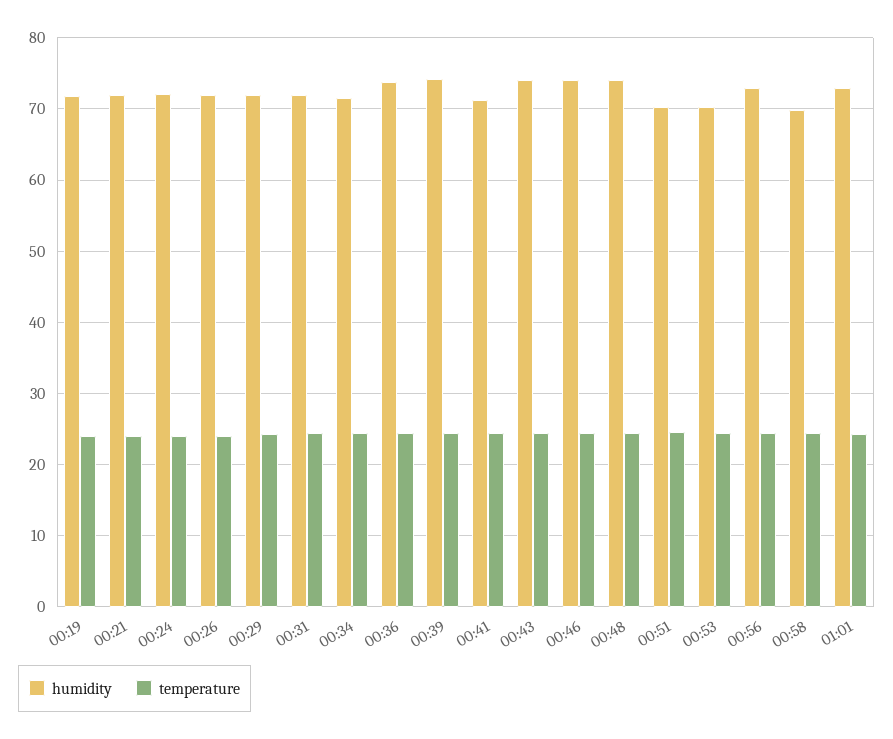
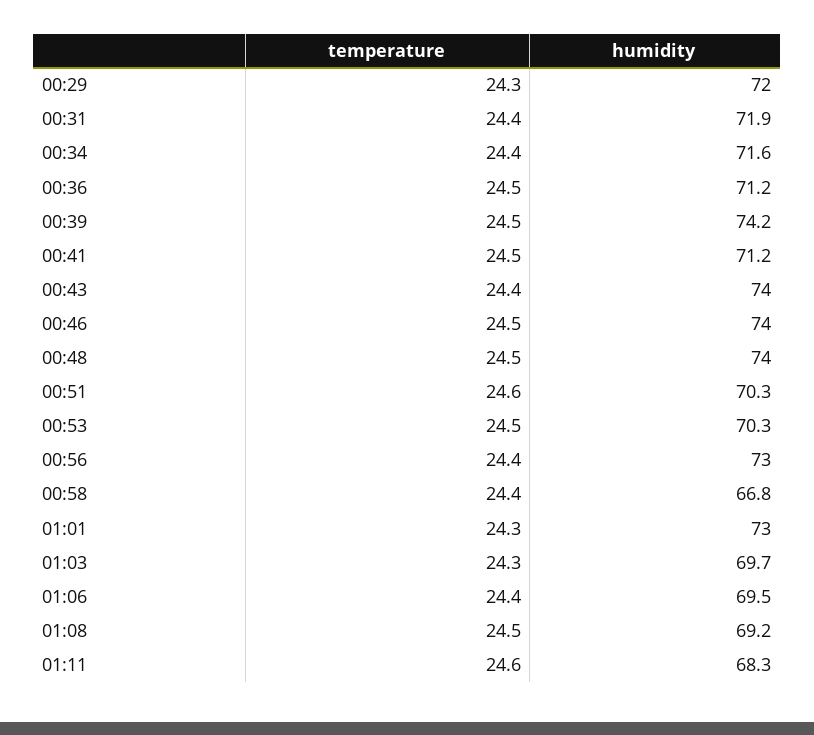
humidity, 00:19: 72 -> none
temperature, 00:19: 24 -> none
humidity, 00:21: 72 -> none
temperature, 00:21: 24 -> none
humidity, 00:24: 72 -> none
temperature, 00:24: 24 -> none
humidity, 00:26: 72 -> none
temperature, 00:26: 24 -> none
humidity, 00:36: 74 -> 71.2
humidity, 00:58: 70 -> 66.8
temperature, 01:03: none -> 24.3
humidity, 01:03: none -> 69.7
temperature, 01:06: none -> 24.4
humidity, 01:06: none -> 69.5
temperature, 01:08: none -> 24.5
humidity, 01:08: none -> 69.2
temperature, 01:11: none -> 24.6
humidity, 01:11: none -> 68.3

